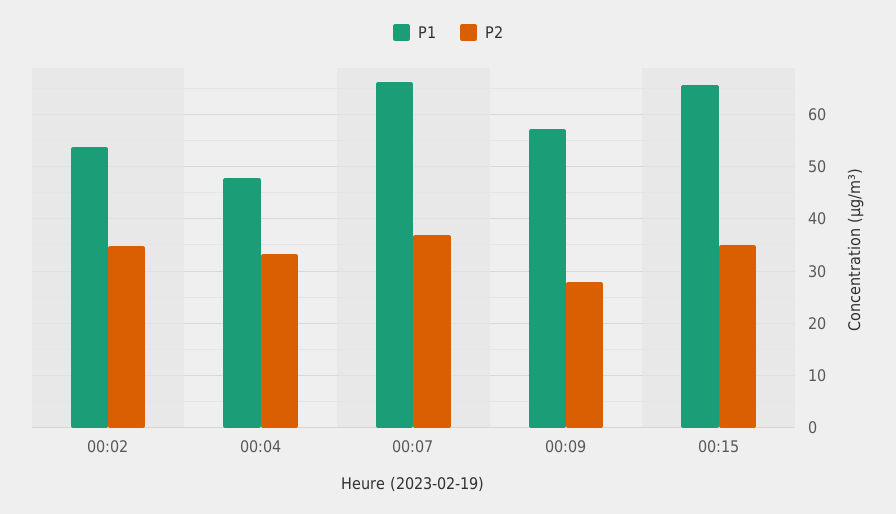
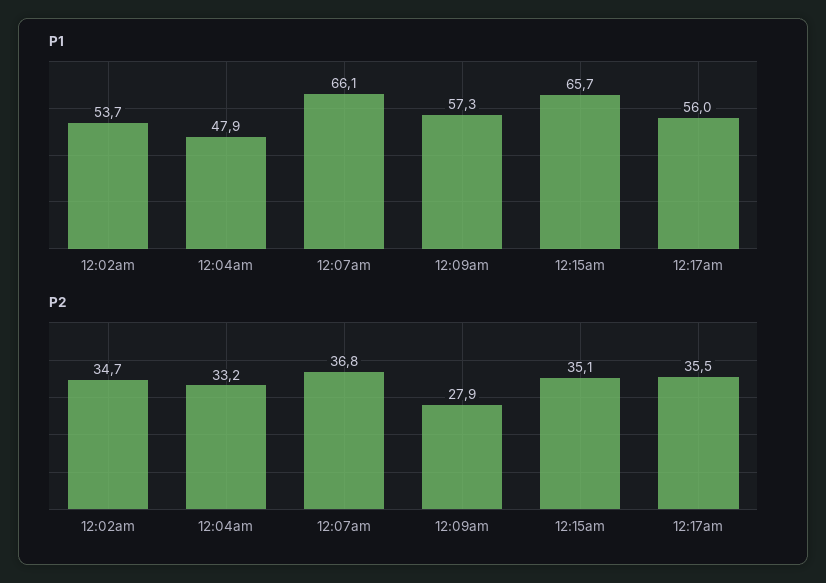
P1, 12:17am: none -> 56
P2, 12:17am: none -> 35.5

